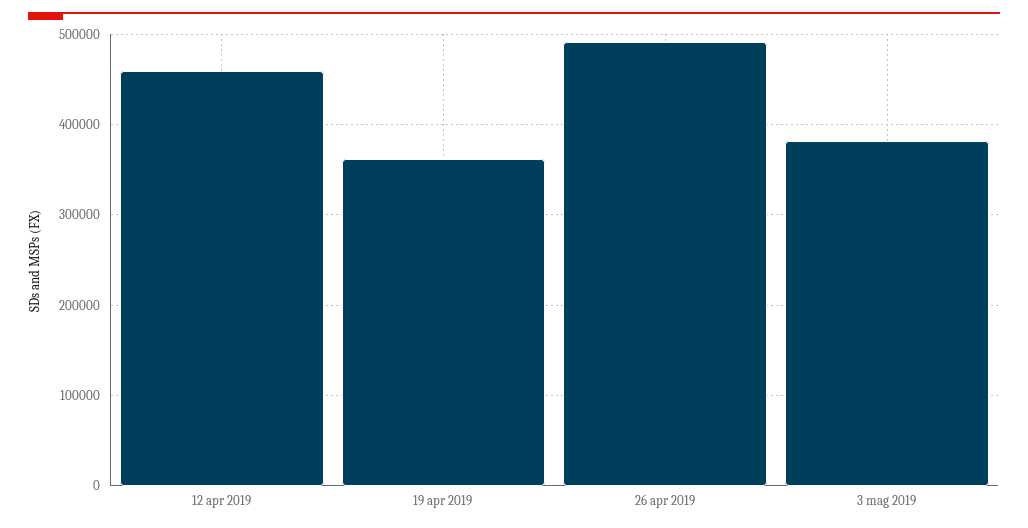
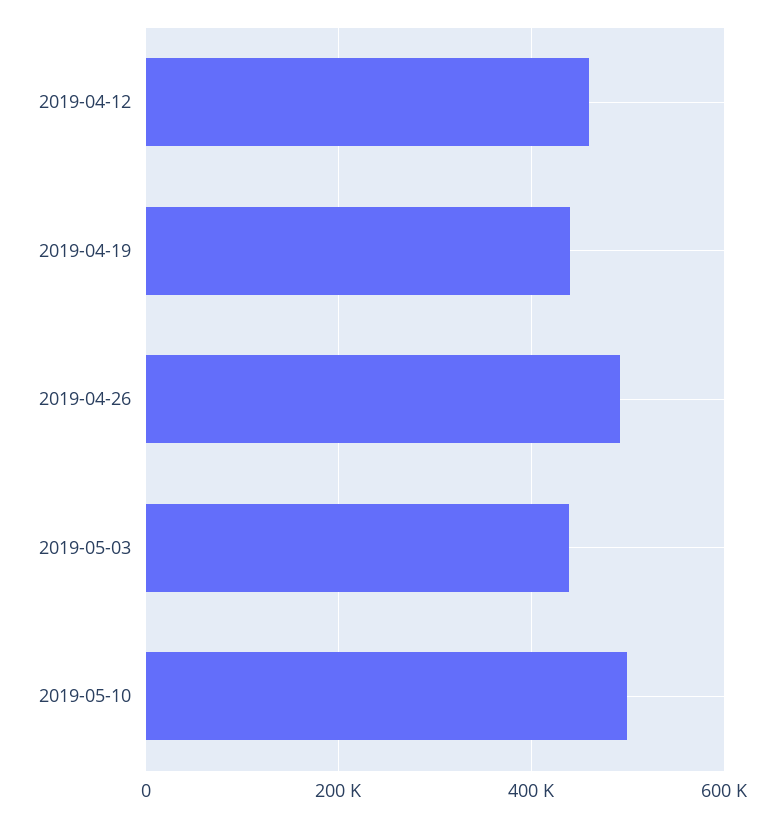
19 apr 2019: 360000 -> 440000
3 mag 2019: 380000 -> 440000
2019-05-10: none -> 500000

